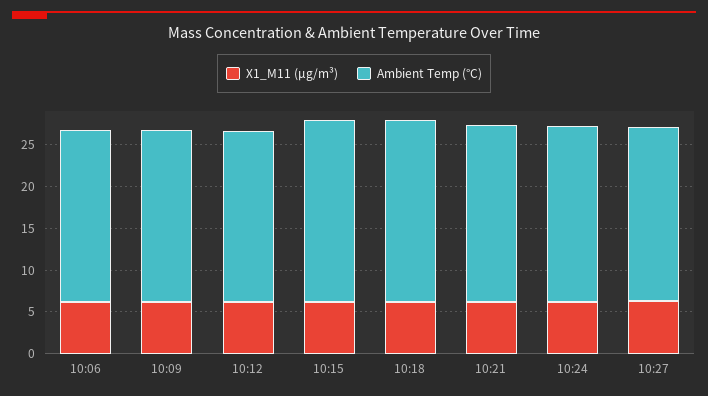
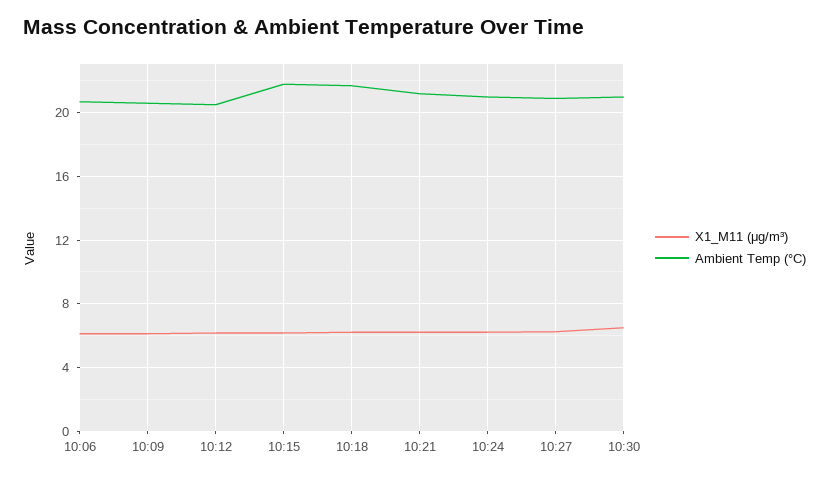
X1_M11 (μg/m³), 10:30: none -> 6.5
Ambient Temp (°C), 10:30: none -> 21

